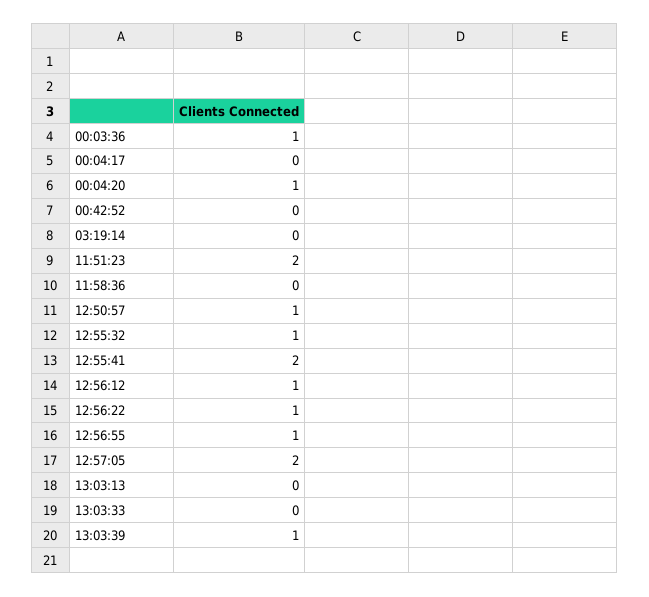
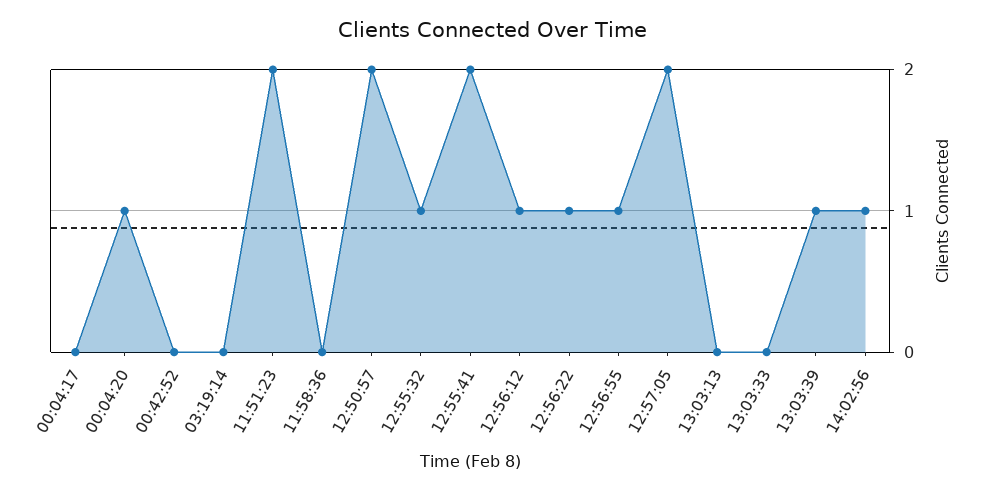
00:03:36: 1 -> none
12:50:57: 1 -> 2
14:02:56: none -> 1

